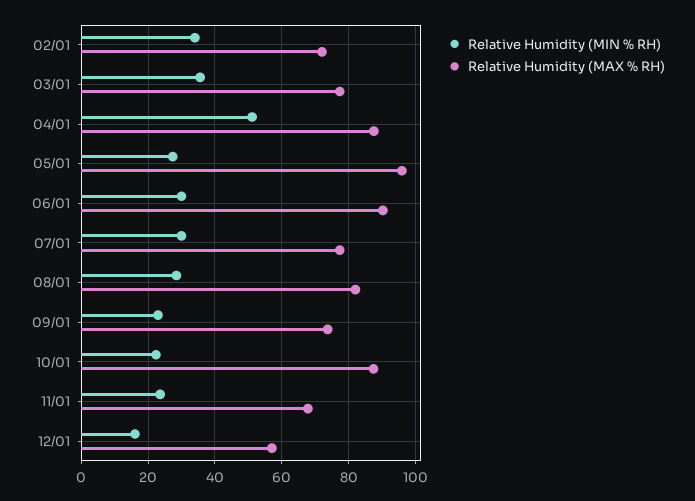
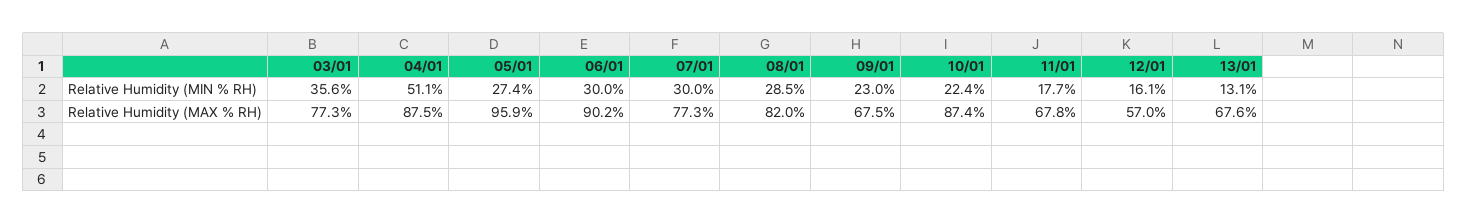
Relative Humidity (MIN % RH), 02/01: 34 -> none
Relative Humidity (MAX % RH), 02/01: 72 -> none
Relative Humidity (MAX % RH), 09/01: 74 -> 67.5
Relative Humidity (MIN % RH), 11/01: 24 -> 17.7
Relative Humidity (MIN % RH), 13/01: none -> 13.1
Relative Humidity (MAX % RH), 13/01: none -> 67.6

